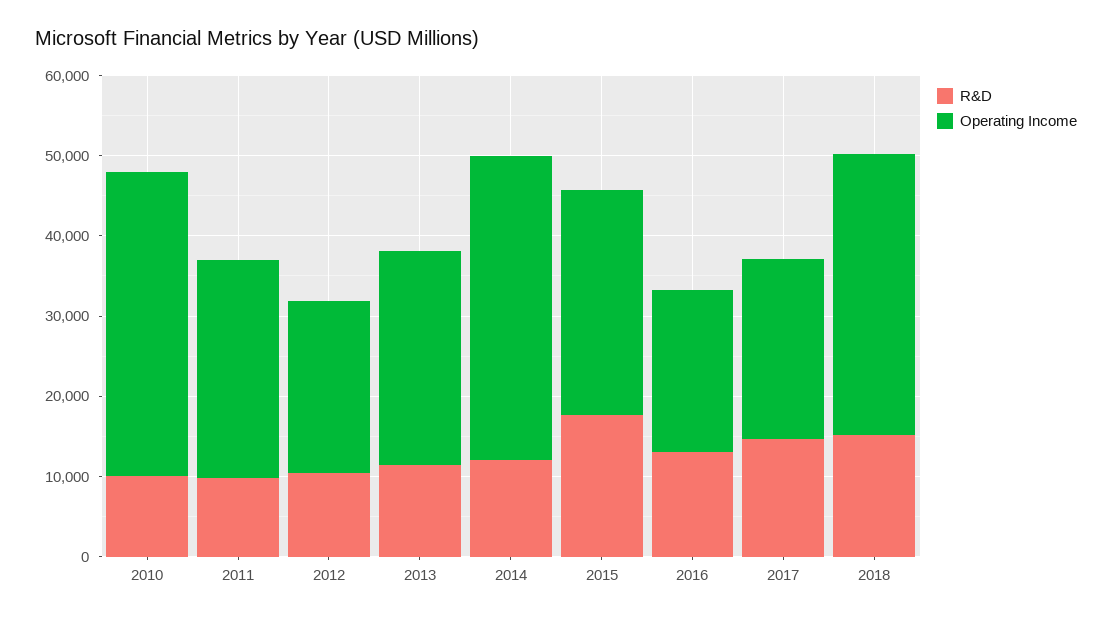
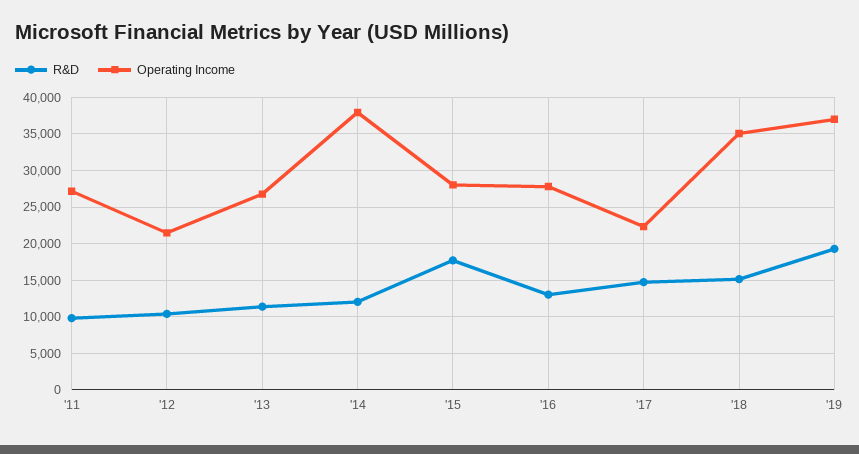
R&D, 2010: 10000 -> none
Operating Income, 2010: 38000 -> none
Operating Income, 2016: 20000 -> 28000
R&D, '19: none -> 19000
Operating Income, '19: none -> 37000

